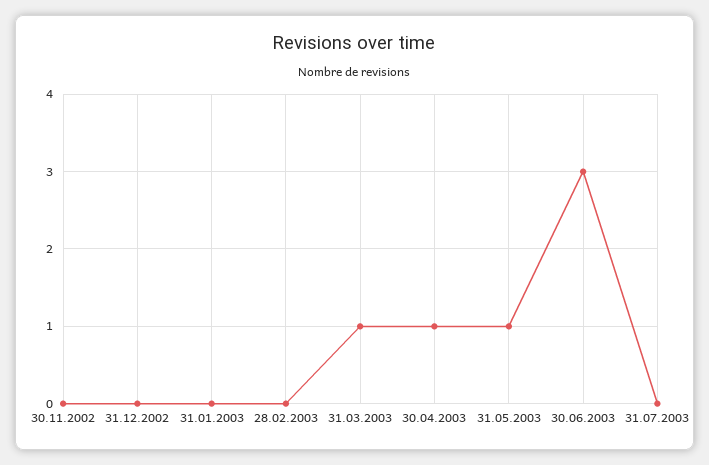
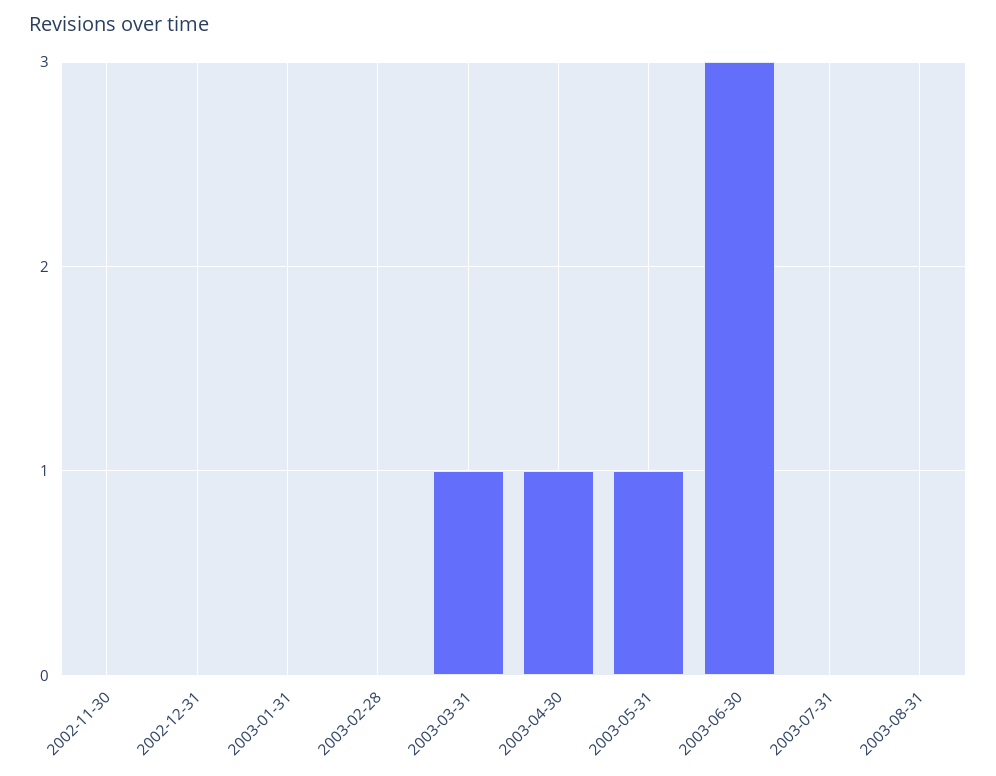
2003-08-31: none -> 0

